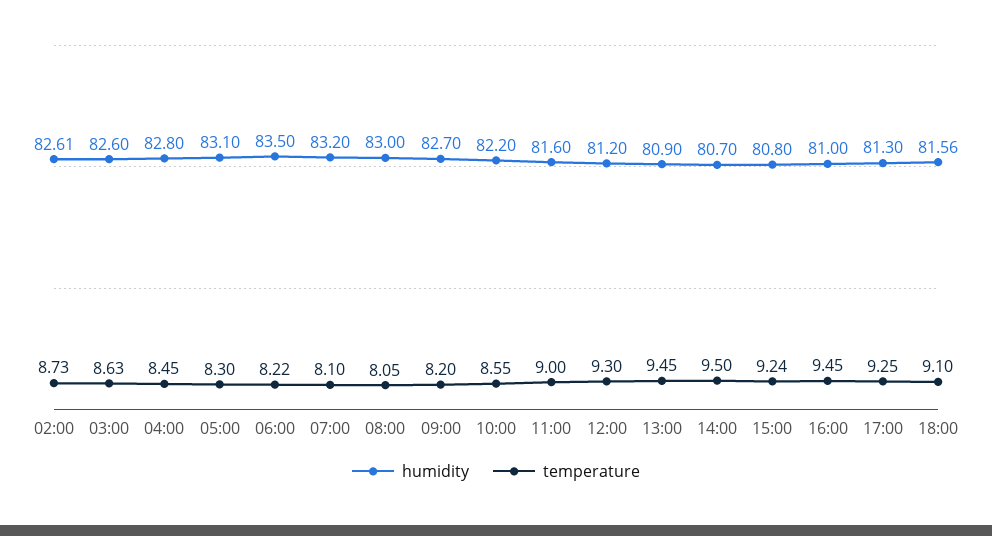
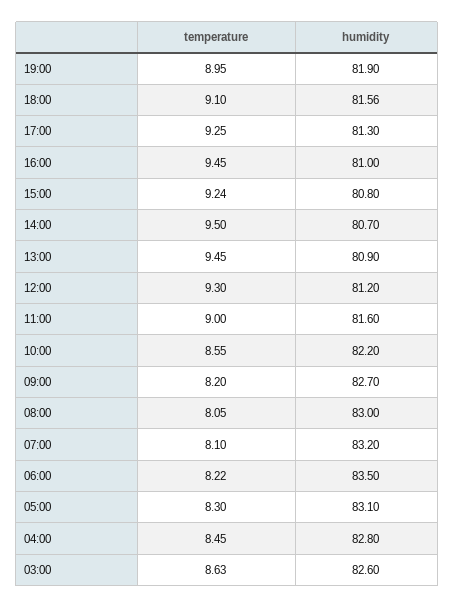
humidity, 02:00: 82.61 -> none
temperature, 02:00: 8.73 -> none
temperature, 19:00: none -> 8.95
humidity, 19:00: none -> 81.9

